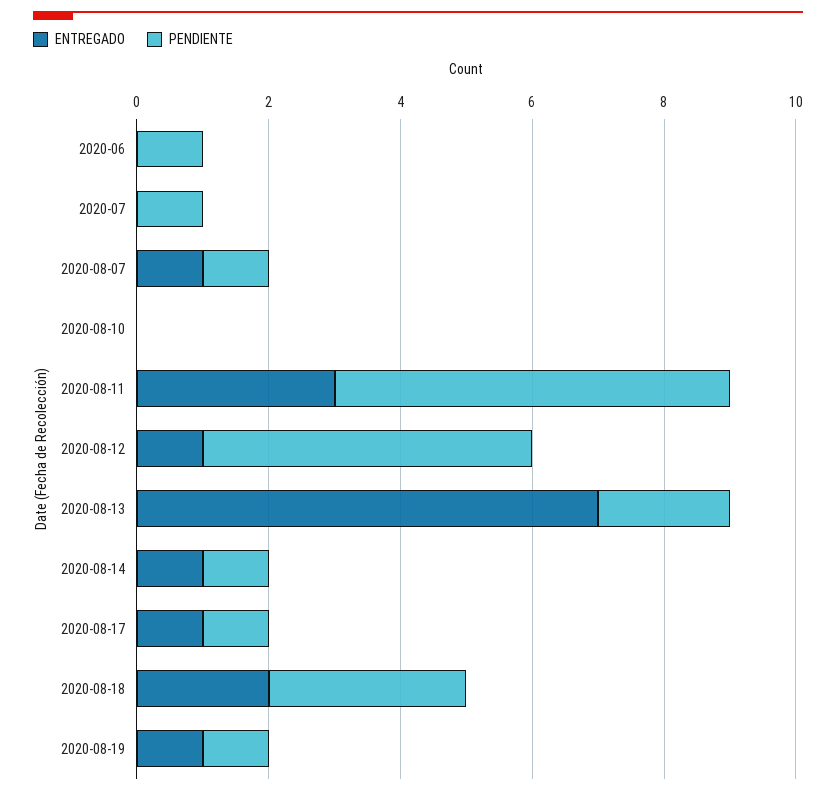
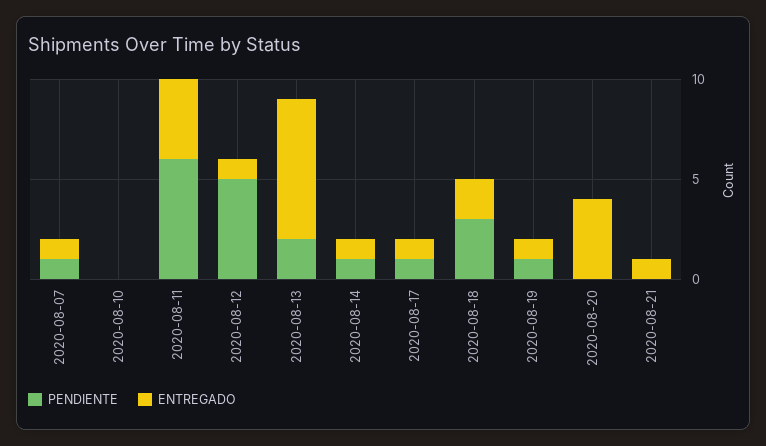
ENTREGADO, 2020-06: 0 -> none
PENDIENTE, 2020-06: 1 -> none
ENTREGADO, 2020-07: 0 -> none
PENDIENTE, 2020-07: 1 -> none
ENTREGADO, 2020-08-11: 3 -> 4
PENDIENTE, 2020-08-20: none -> 0
ENTREGADO, 2020-08-20: none -> 4
PENDIENTE, 2020-08-21: none -> 0
ENTREGADO, 2020-08-21: none -> 1

